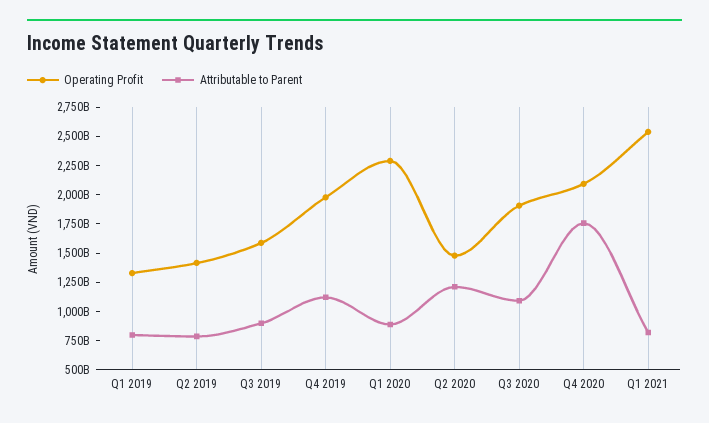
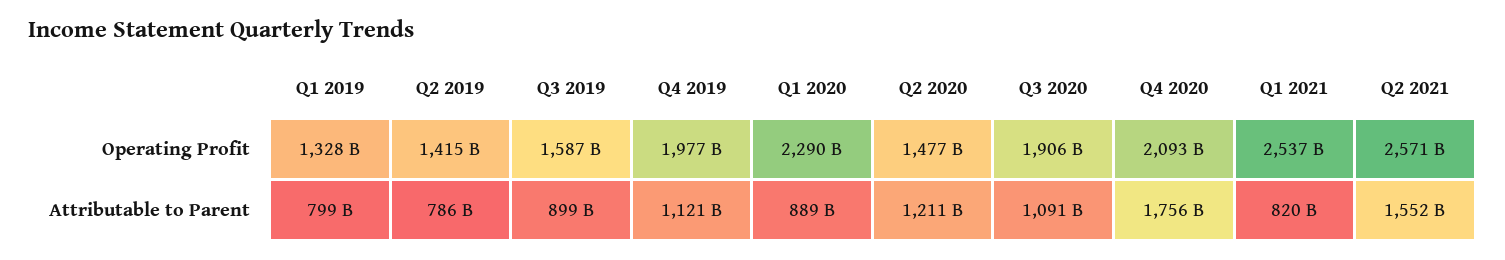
Operating Profit, Q2 2021: none -> 2571000000000
Attributable to Parent, Q2 2021: none -> 1552000000000

